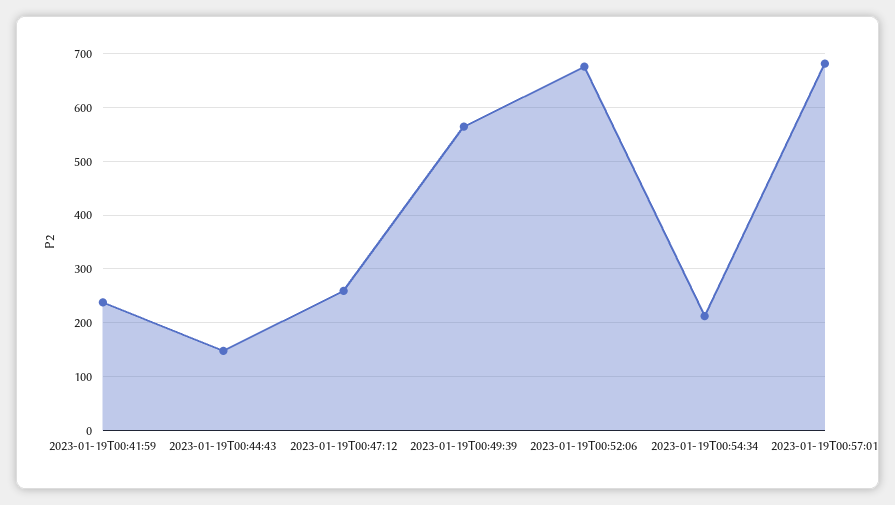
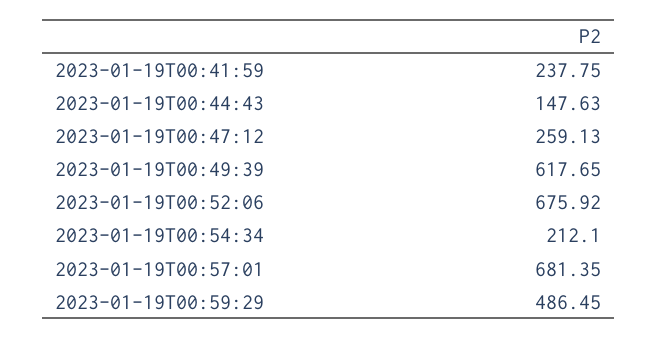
2023-01-19T00:49:39: 560 -> 617.65
2023-01-19T00:59:29: none -> 486.45

